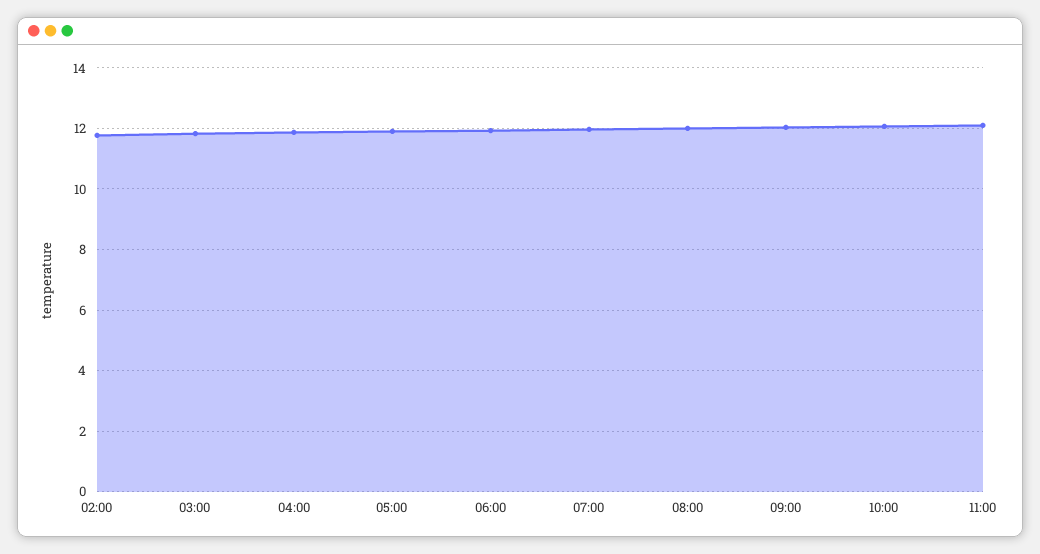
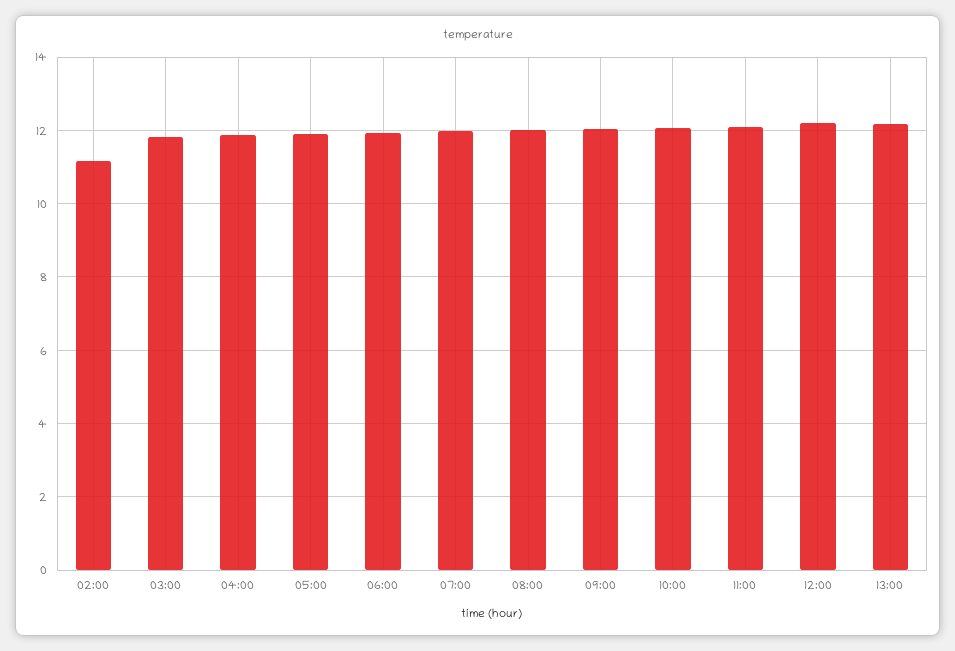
02:00: 11.8 -> 11.2
12:00: none -> 12.2
13:00: none -> 12.2

